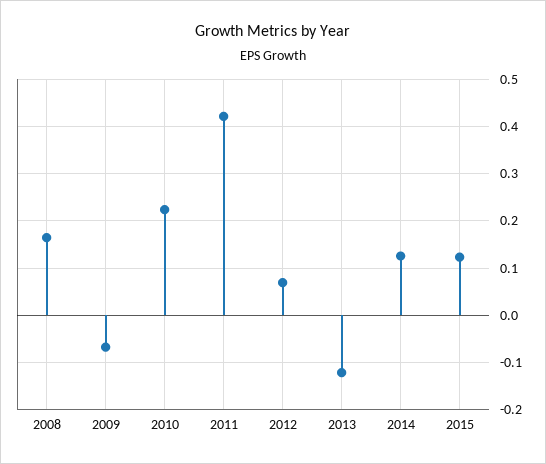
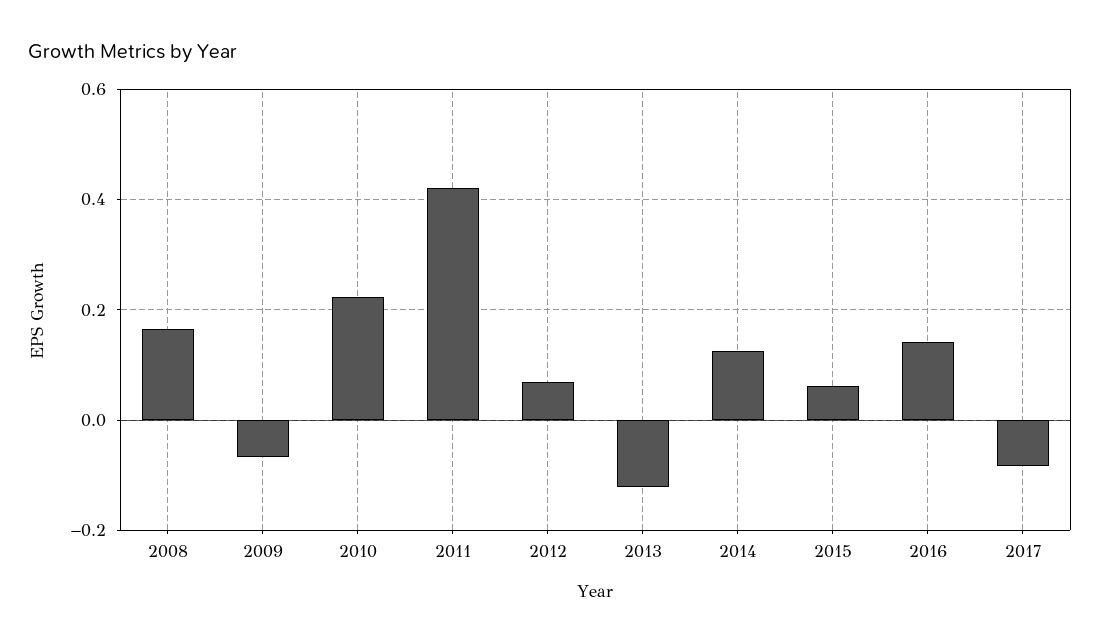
2015: 0.12 -> 0.06
2016: none -> 0.14
2017: none -> -0.08

